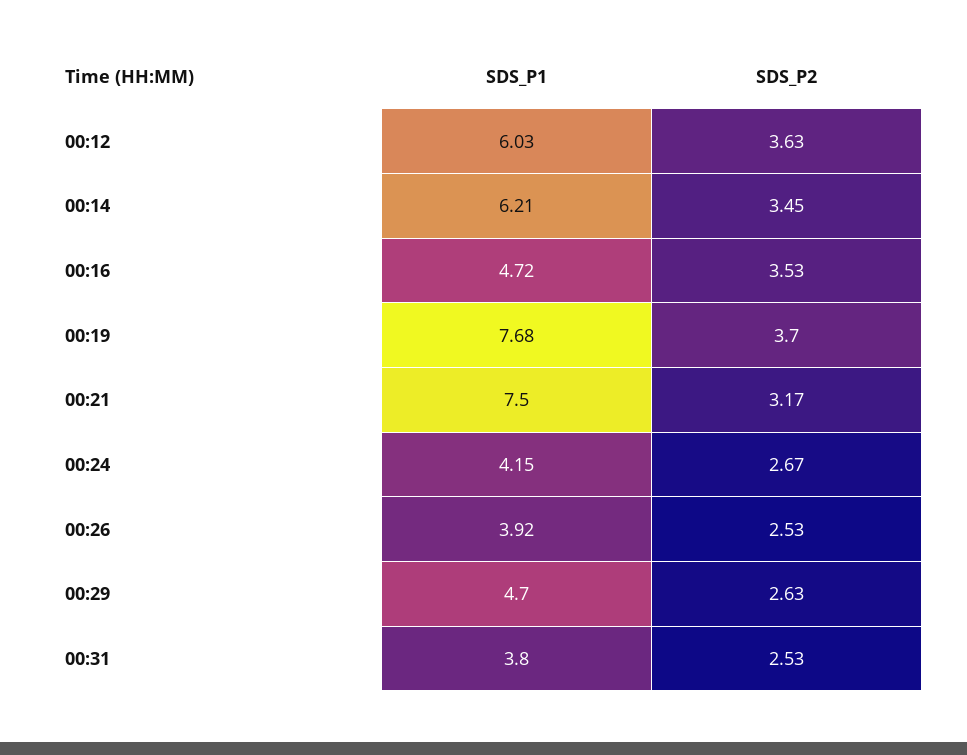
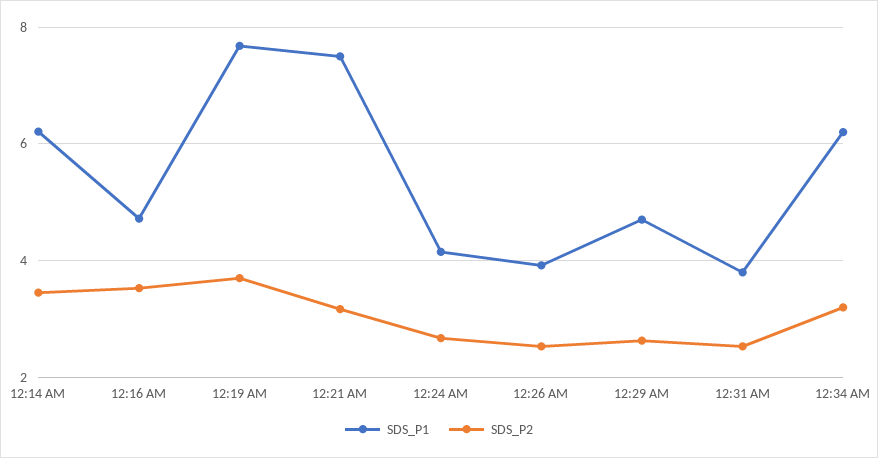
SDS_P1, 00:12: 6.03 -> none
SDS_P2, 00:12: 3.63 -> none
SDS_P1, 12:34 AM: none -> 6.2
SDS_P2, 12:34 AM: none -> 3.2

